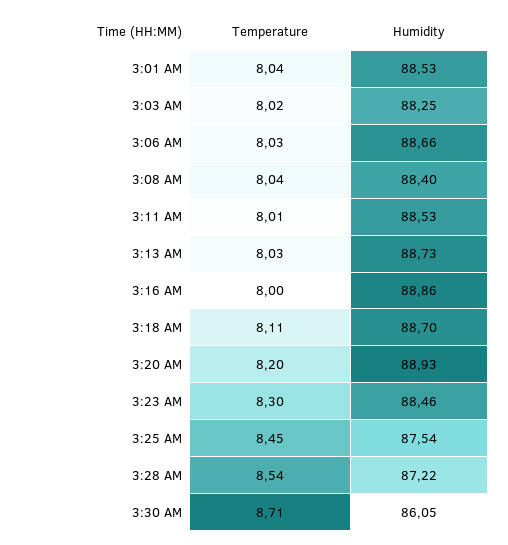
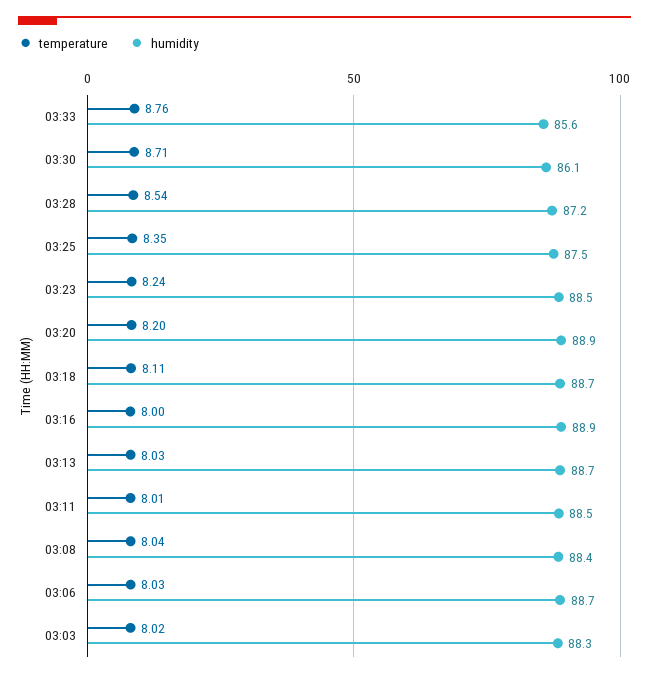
Temperature, 3:01 AM: 8.04 -> none
Humidity, 3:01 AM: 88.53 -> none
Temperature, 3:23 AM: 8.3 -> 8.24
Temperature, 3:25 AM: 8.45 -> 8.35
Temperature, 03:33: none -> 8.76
Humidity, 03:33: none -> 85.6

